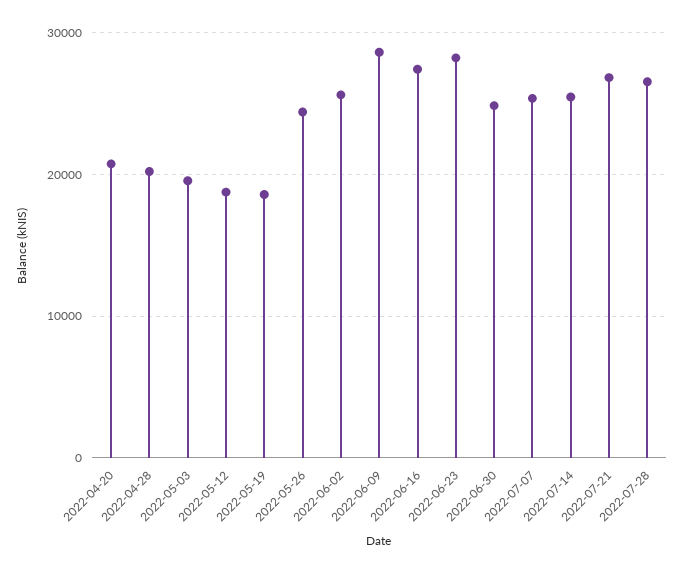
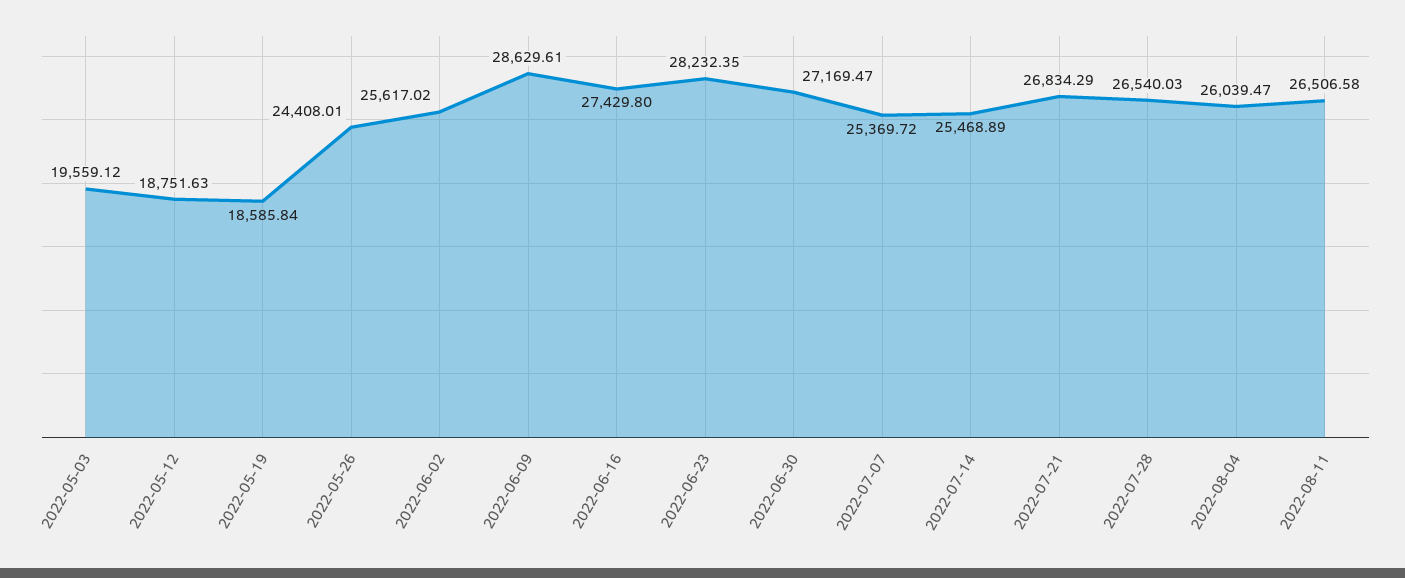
2022-04-20: 21000 -> none
2022-04-28: 20000 -> none
2022-06-30: 25000 -> 27169.47
2022-08-04: none -> 26039.47
2022-08-11: none -> 26506.58

